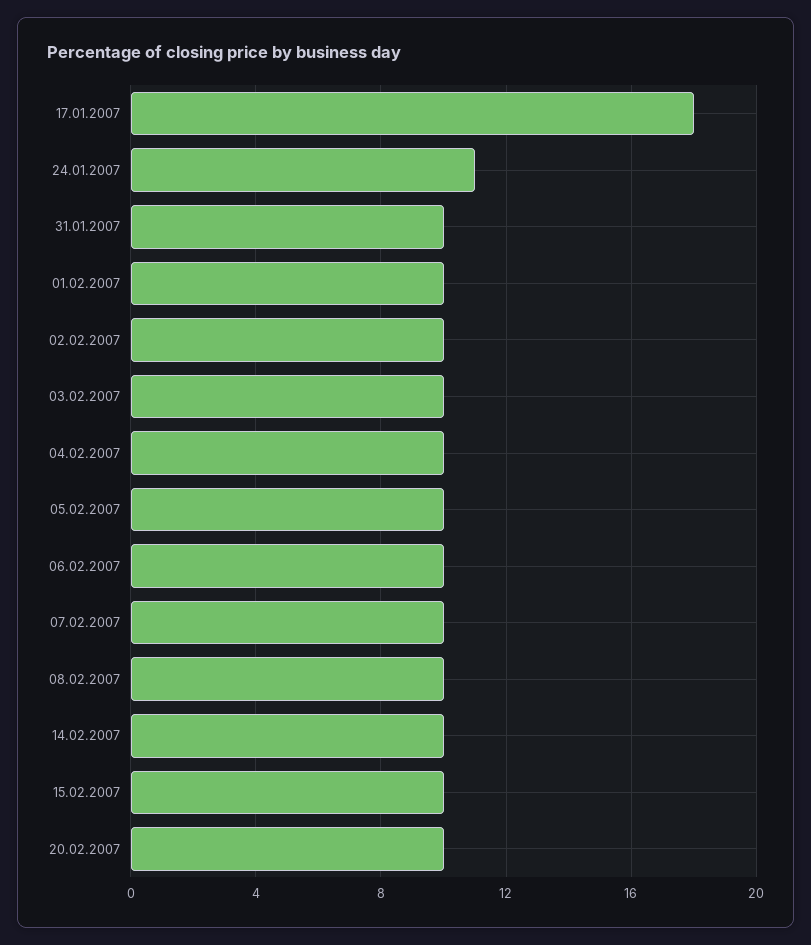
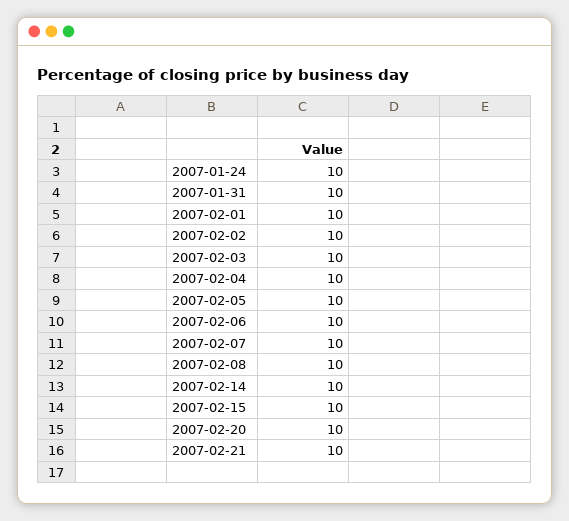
17.01.2007: 18 -> none
24.01.2007: 11 -> 10
2007-02-21: none -> 10

